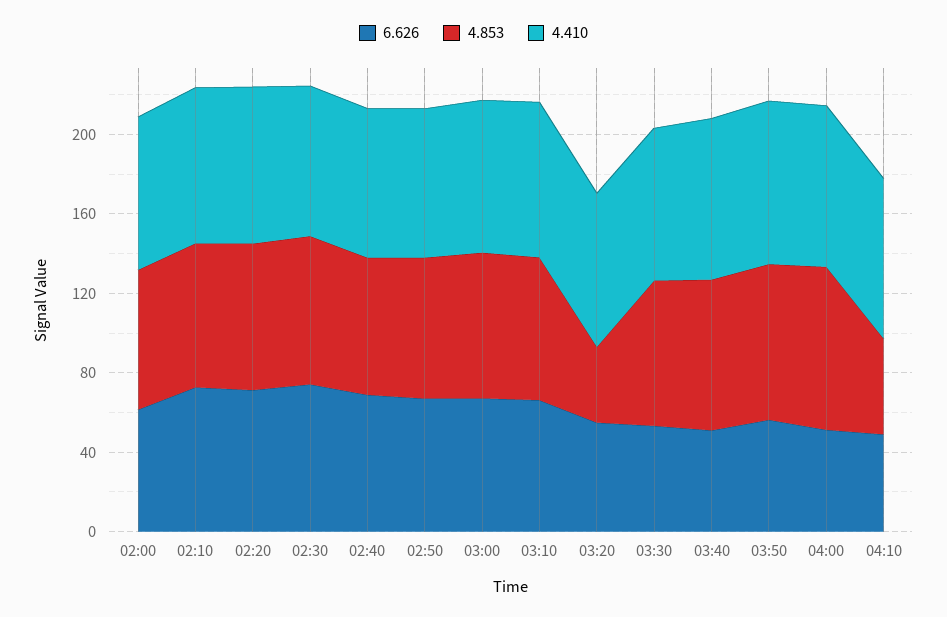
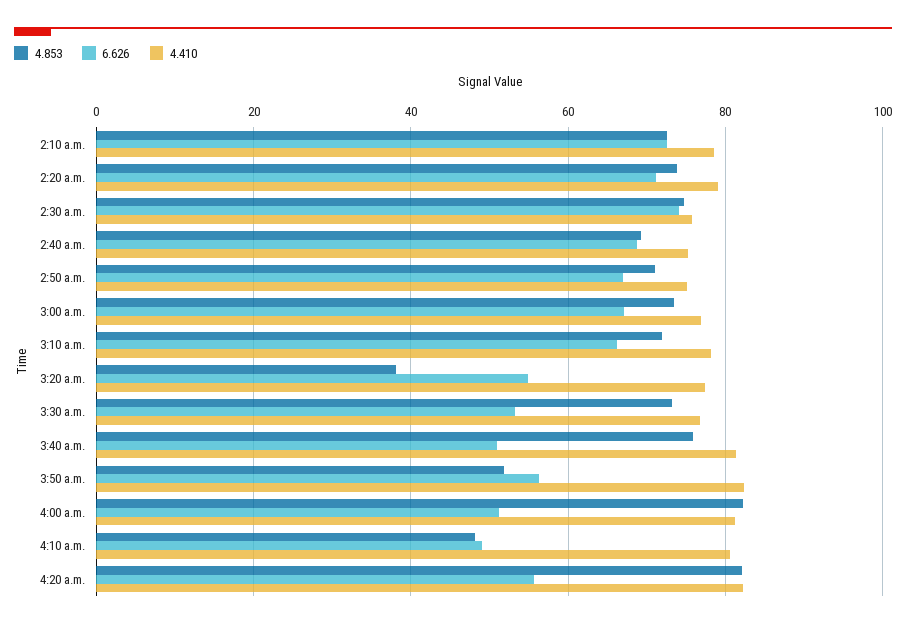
6.626, 02:00: 60 -> none
4.853, 02:00: 70 -> none
4.410, 02:00: 80 -> none
4.853, 03:50: 80 -> 52
4.853, 4:20 a.m.: none -> 82
6.626, 4:20 a.m.: none -> 56
4.410, 4:20 a.m.: none -> 82

